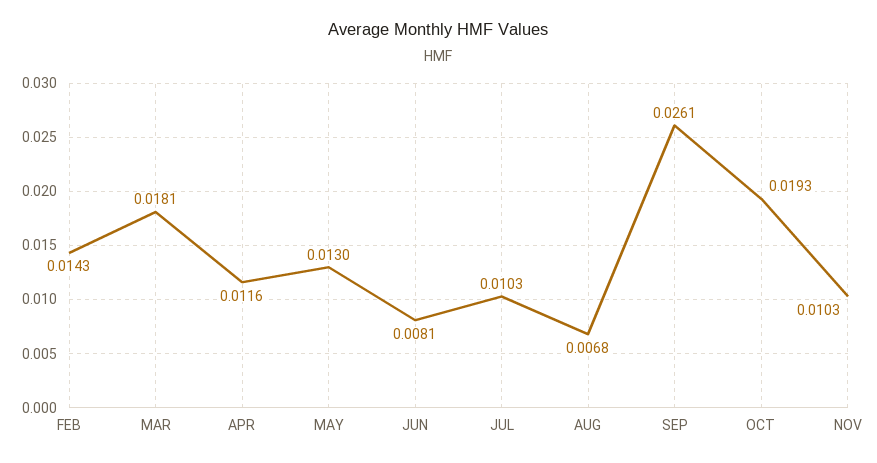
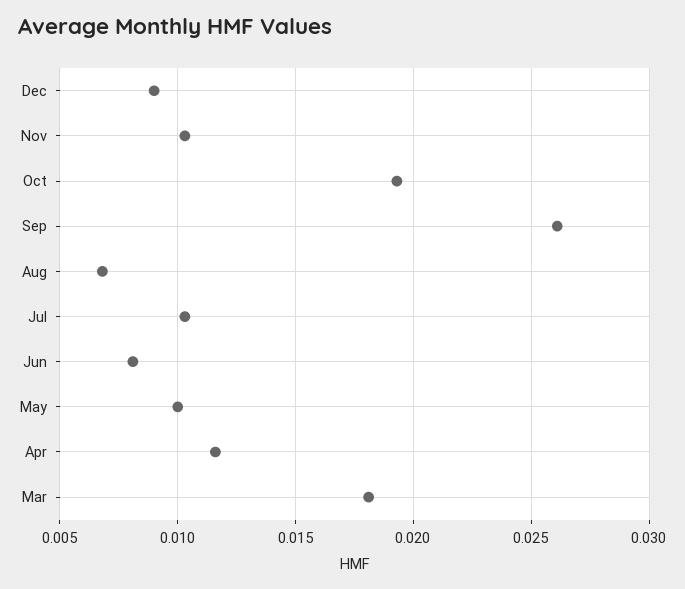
FEB: 0.0143 -> none
MAY: 0.013 -> 0.01
Dec: none -> 0.009

